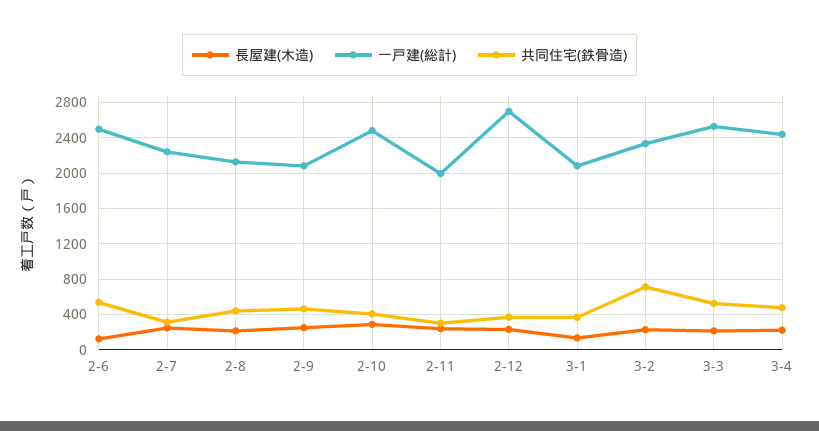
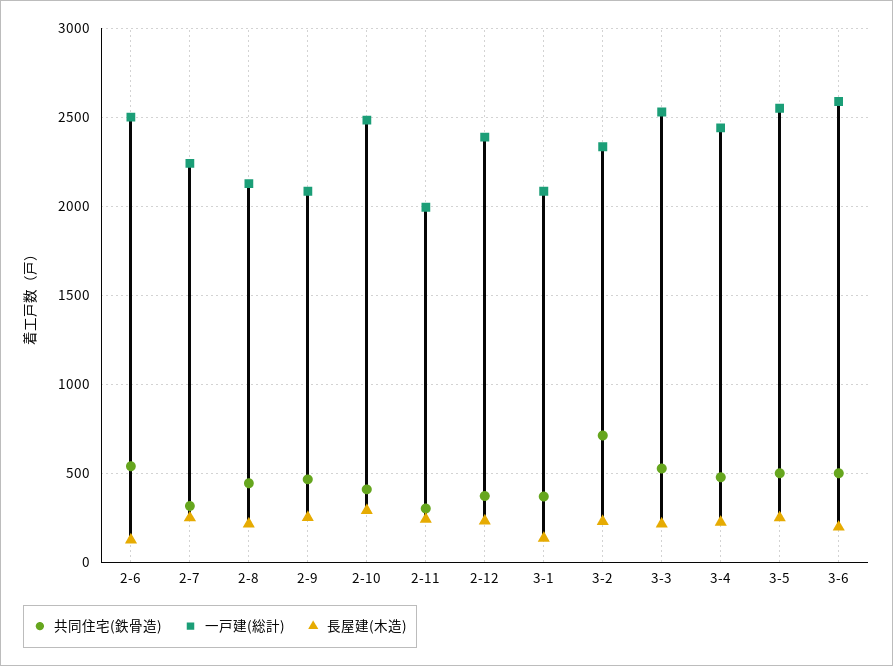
一戸建(総計), 2-12: 2700 -> 2400
共同住宅(鉄骨造), 3-5: none -> 500
一戸建(総計), 3-5: none -> 2550
長屋建(木造), 3-5: none -> 250
共同住宅(鉄骨造), 3-6: none -> 500
一戸建(総計), 3-6: none -> 2600
長屋建(木造), 3-6: none -> 200

